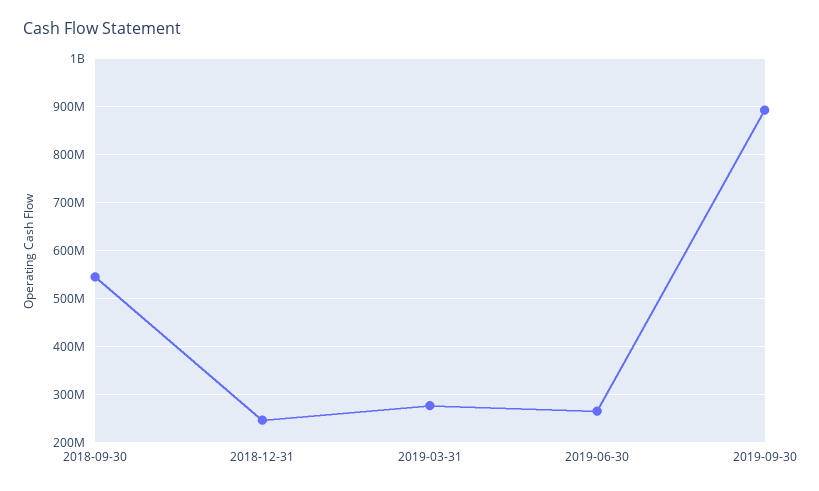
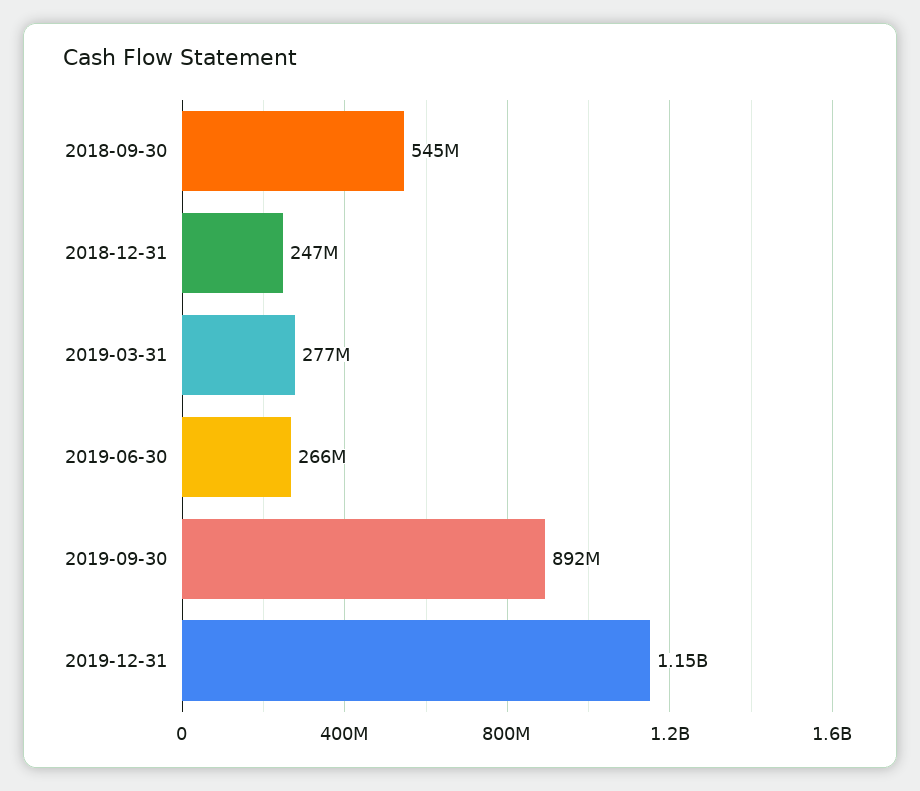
2019-12-31: none -> 1150000000

